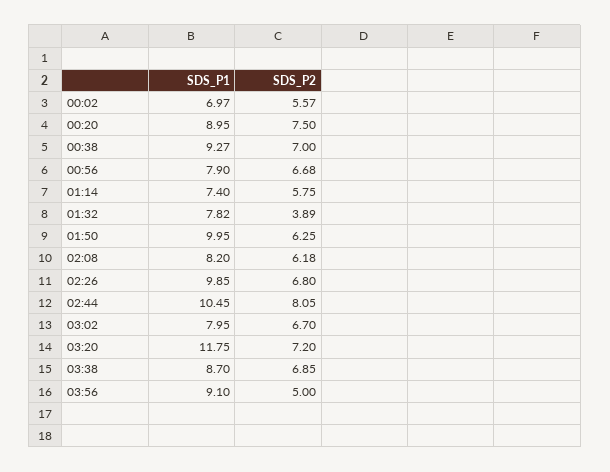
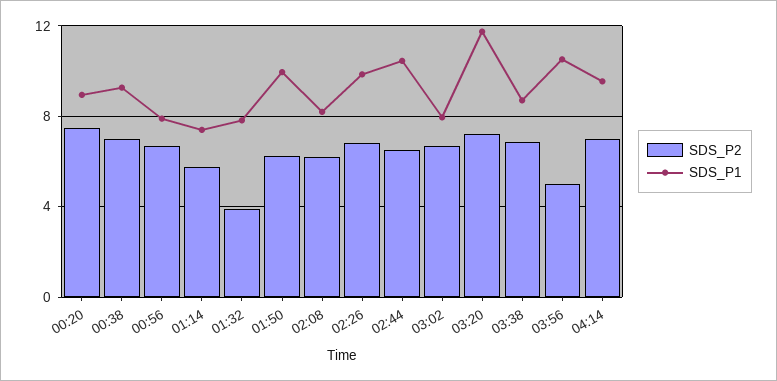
SDS_P1, 00:02: 6.97 -> none
SDS_P2, 00:02: 5.57 -> none
SDS_P2, 02:44: 8.05 -> 6.5
SDS_P1, 03:56: 9.1 -> 10.5
SDS_P2, 04:14: none -> 7
SDS_P1, 04:14: none -> 9.5

